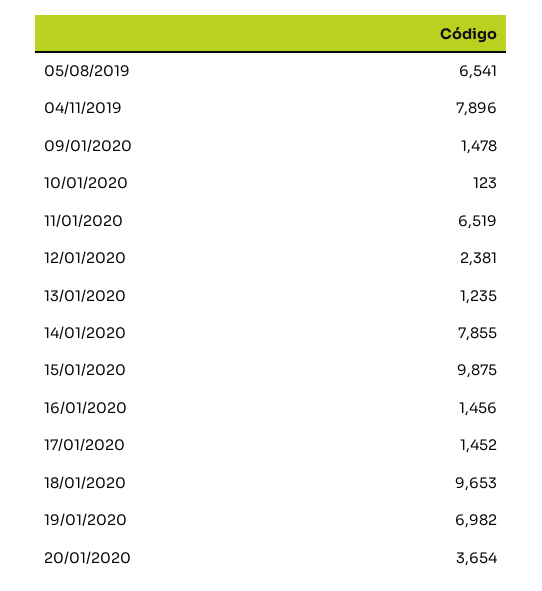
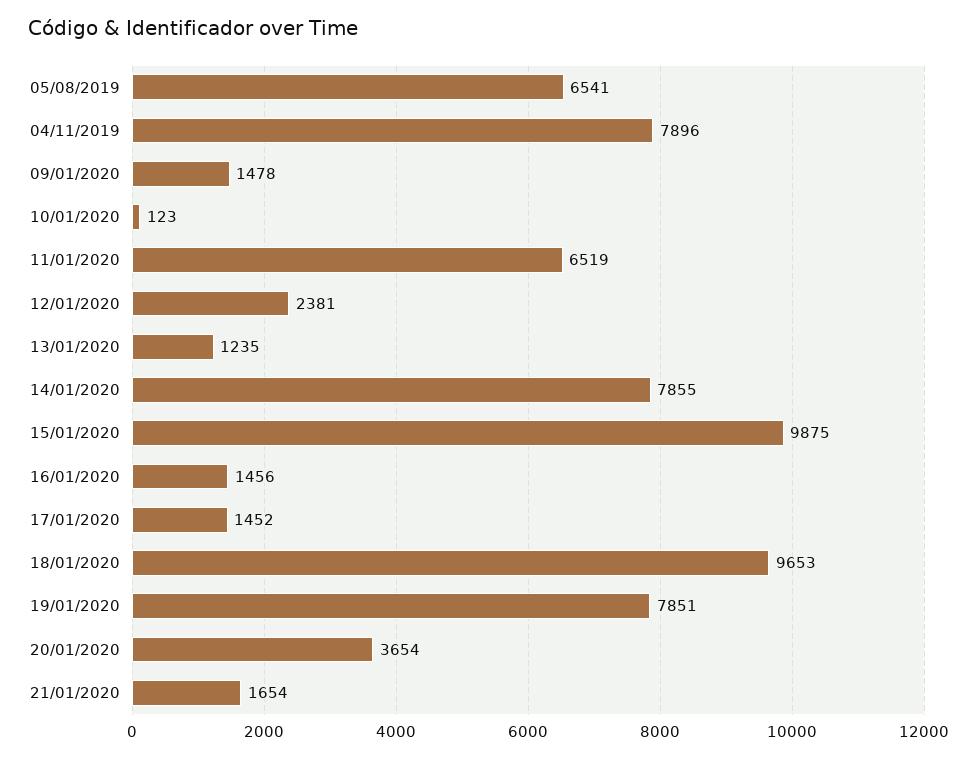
19/01/2020: 6982 -> 7851
21/01/2020: none -> 1654

